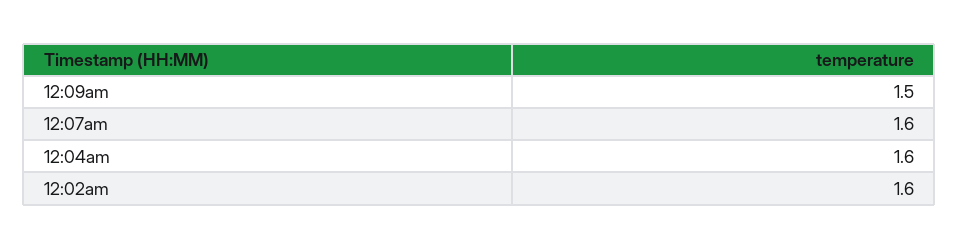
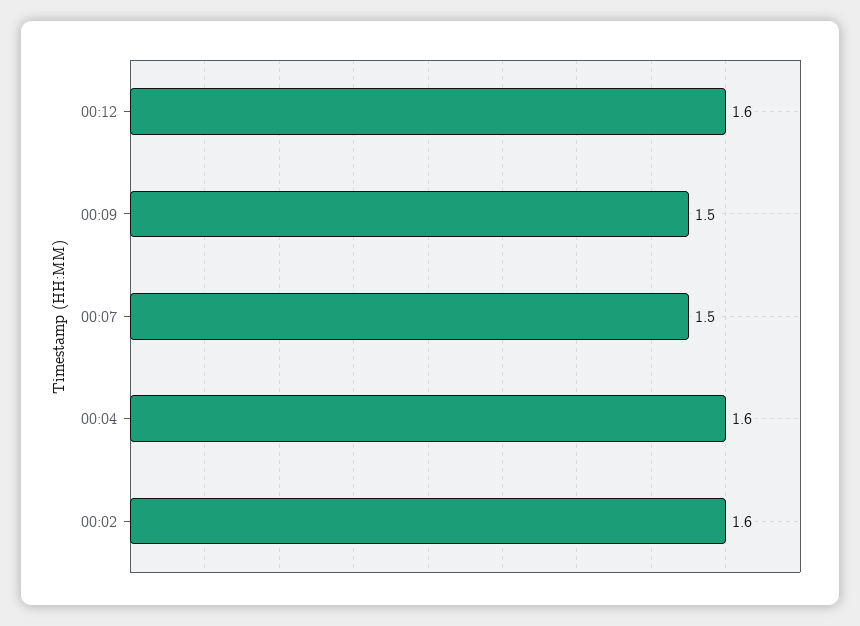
12:07am: 1.6 -> 1.5
00:12: none -> 1.6

